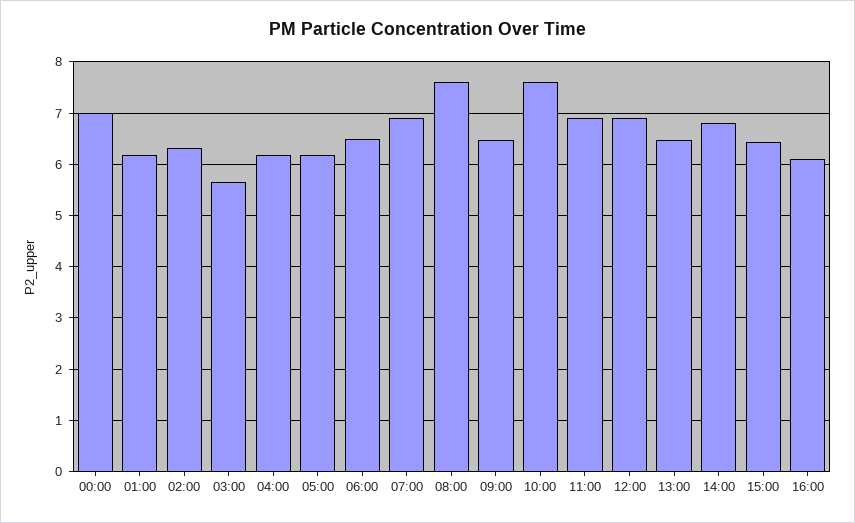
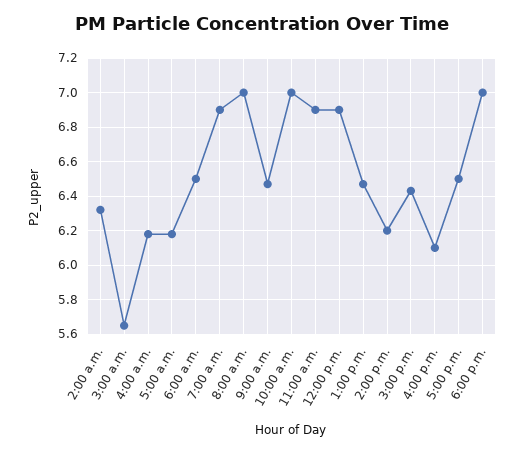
00:00: 7 -> none
01:00: 6.2 -> none
08:00: 7.6 -> 7
10:00: 7.6 -> 7
14:00: 6.8 -> 6.2
5:00 p.m.: none -> 6.5
6:00 p.m.: none -> 7

